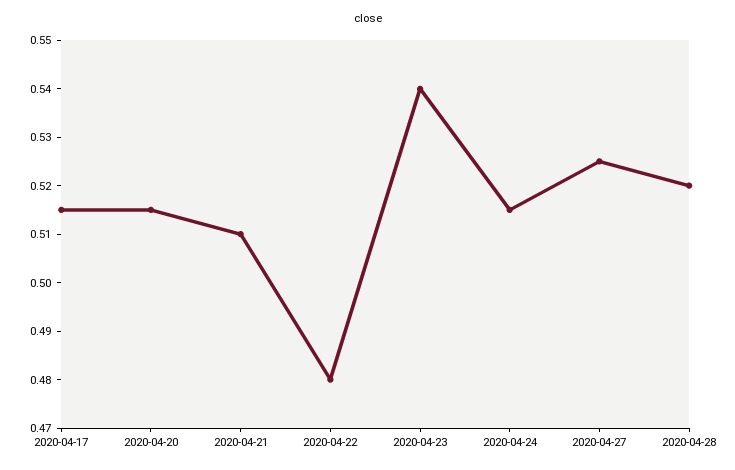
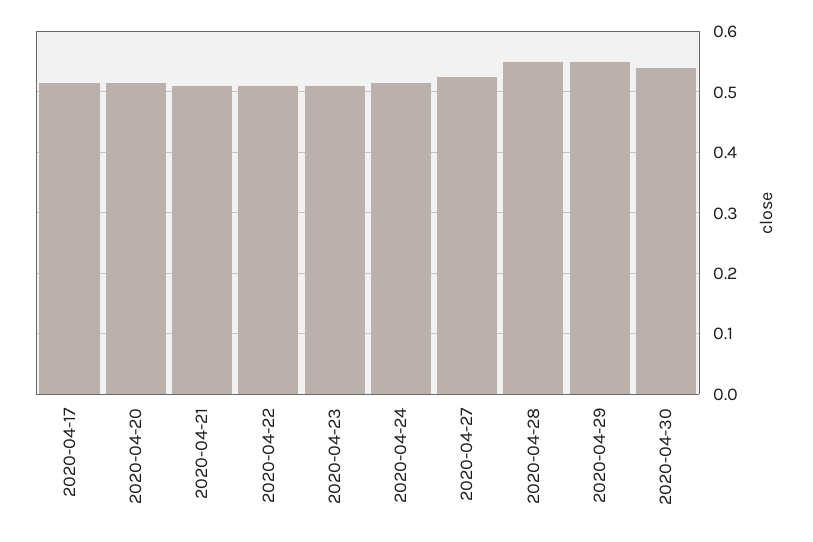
2020-04-22: 0.48 -> 0.51
2020-04-23: 0.54 -> 0.51
2020-04-28: 0.52 -> 0.55
2020-04-29: none -> 0.55
2020-04-30: none -> 0.54

